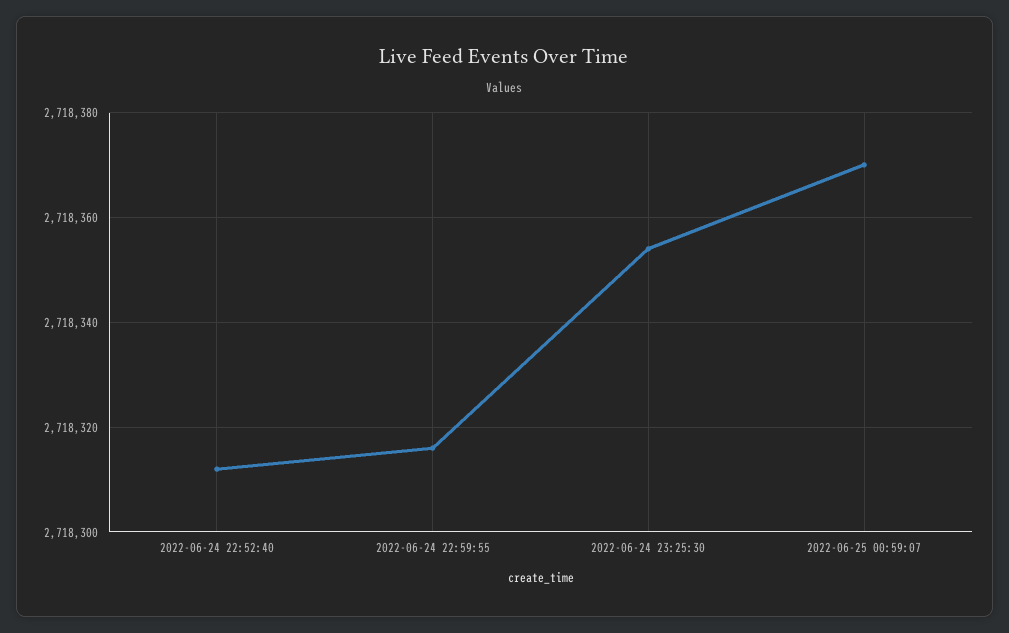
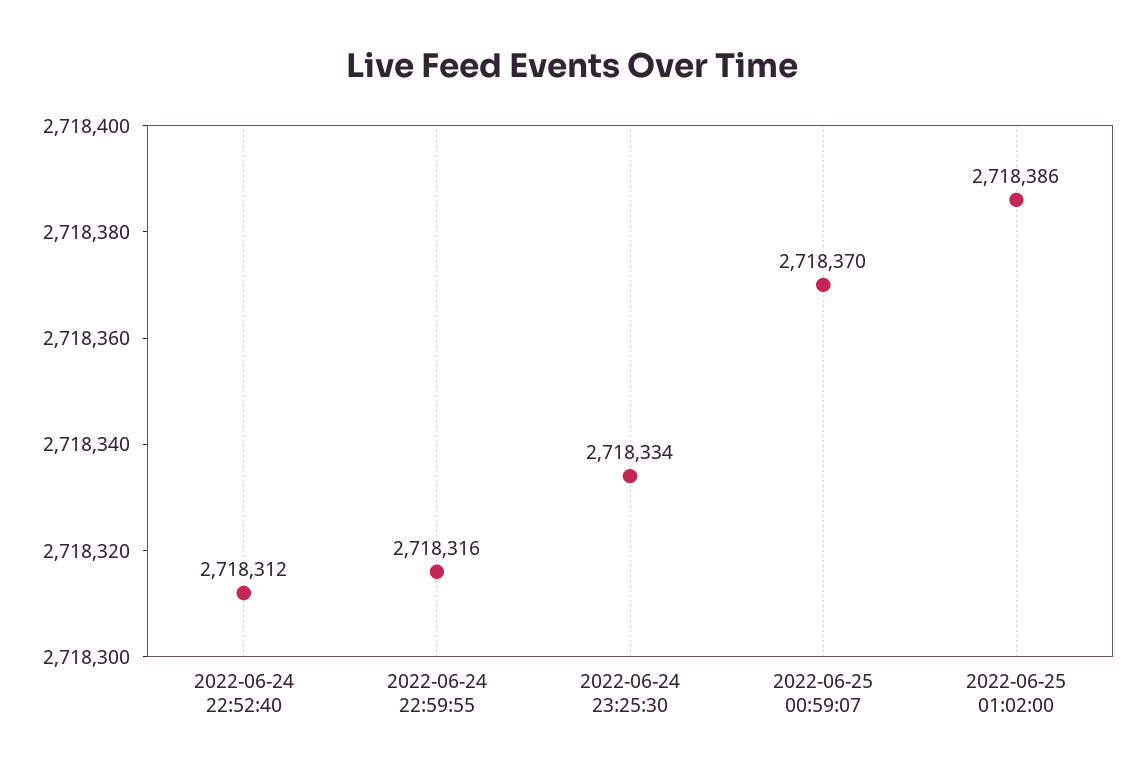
2022-06-24 23:25:30: 2718355 -> 2718334
2022-06-25 01:02:00: none -> 2718386

